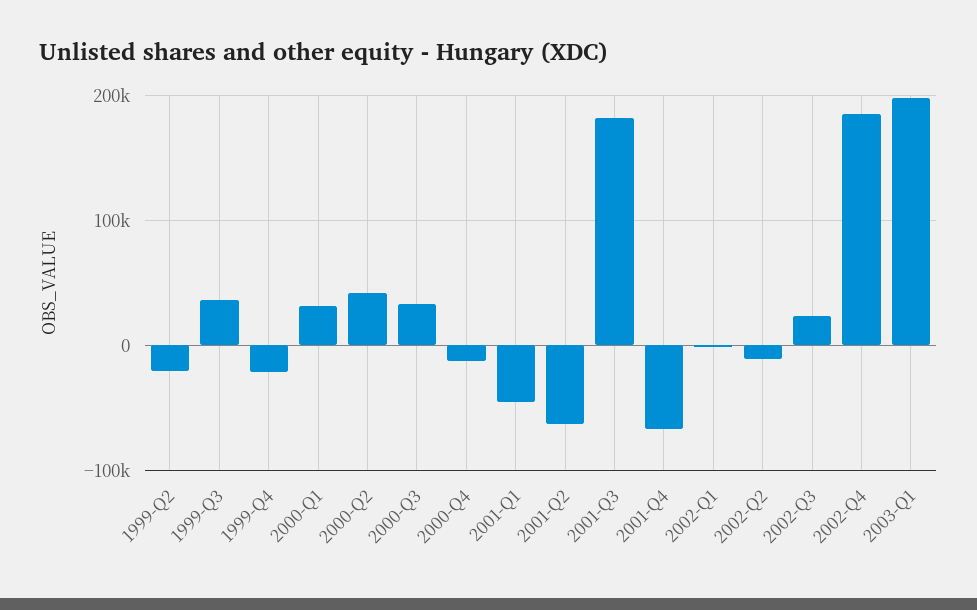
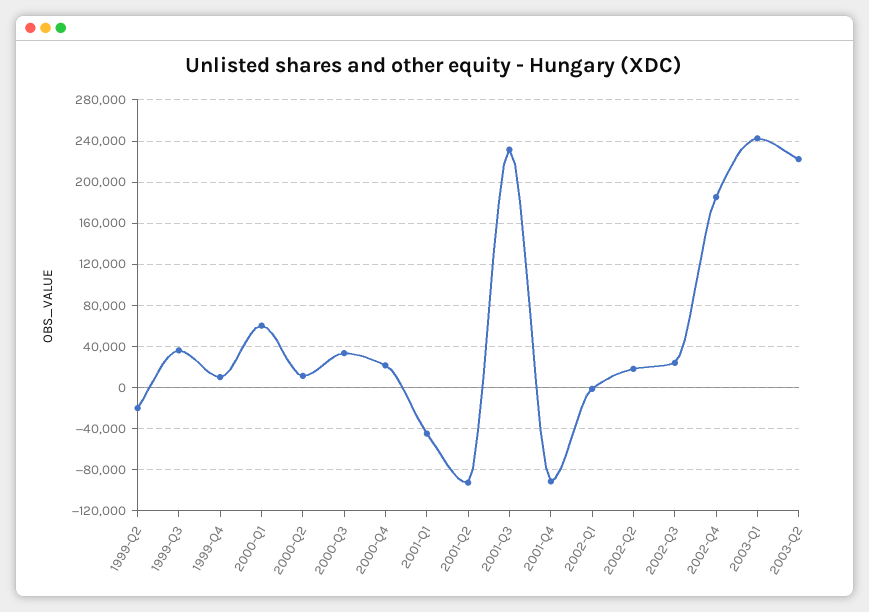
1999-Q4: -20000 -> 10000
2000-Q1: 30000 -> 60000
2000-Q2: 40000 -> 10000
2000-Q4: -10000 -> 20000
2001-Q2: -60000 -> -90000
2001-Q3: 180000 -> 230000
2001-Q4: -70000 -> -90000
2002-Q2: -10000 -> 20000
2003-Q1: 200000 -> 240000
2003-Q2: none -> 220000

